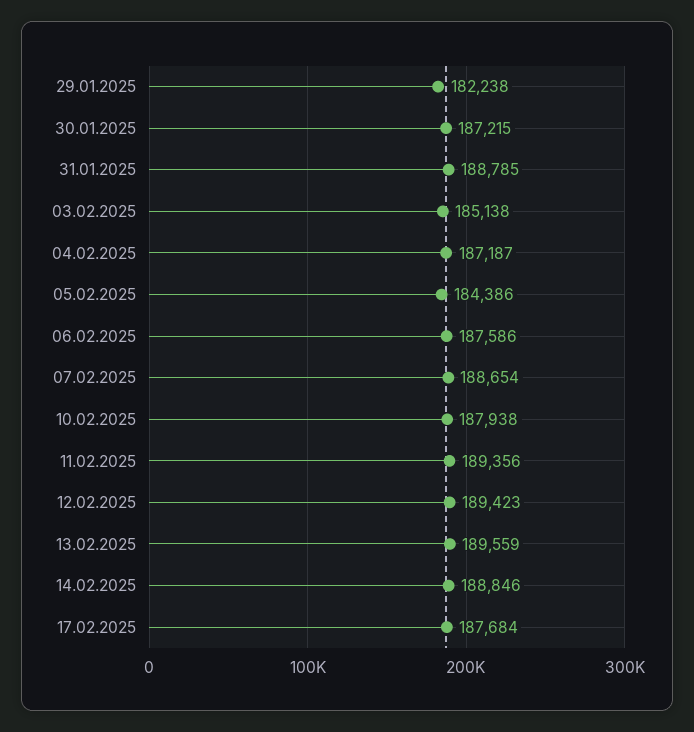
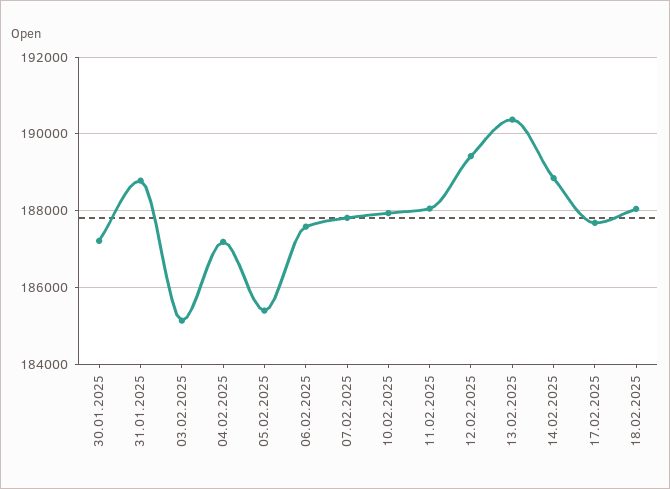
29.01.2025: 182238 -> none
05.02.2025: 184386 -> 185400
07.02.2025: 188654 -> 187800
11.02.2025: 189356 -> 188000
13.02.2025: 189559 -> 190400
18.02.2025: none -> 188000

